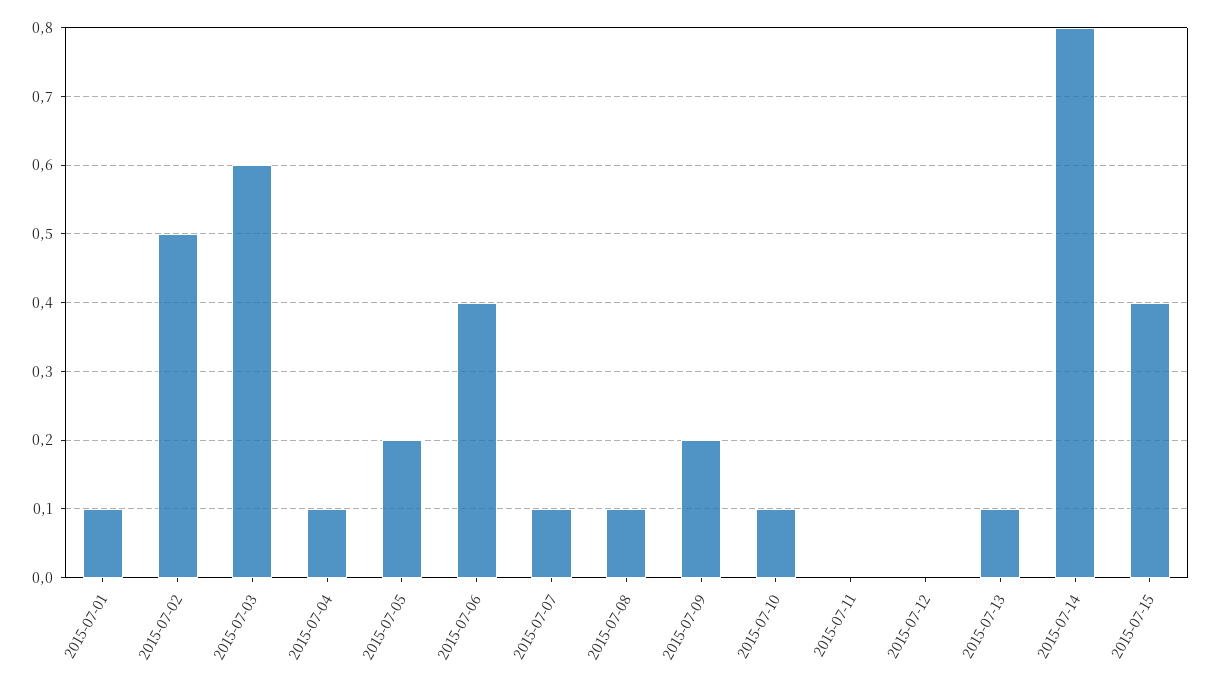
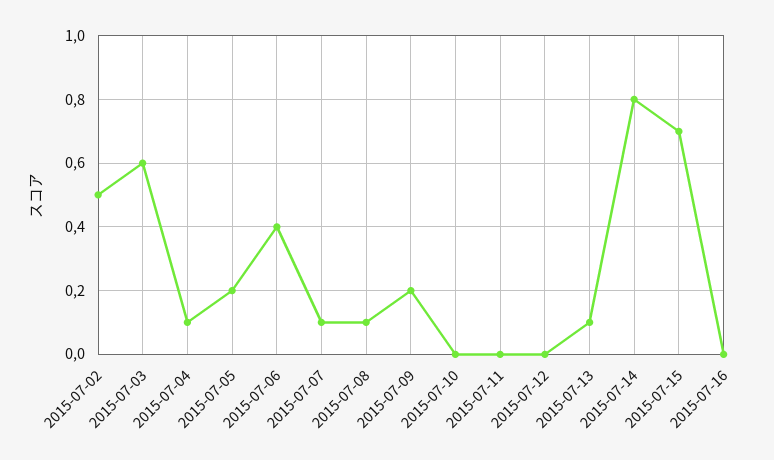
2015-07-01: 0.1 -> none
2015-07-10: 0.1 -> 0
2015-07-15: 0.4 -> 0.7
2015-07-16: none -> 0

